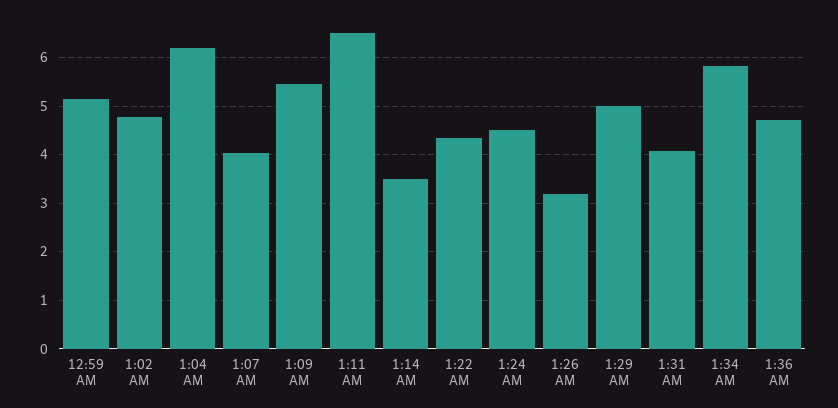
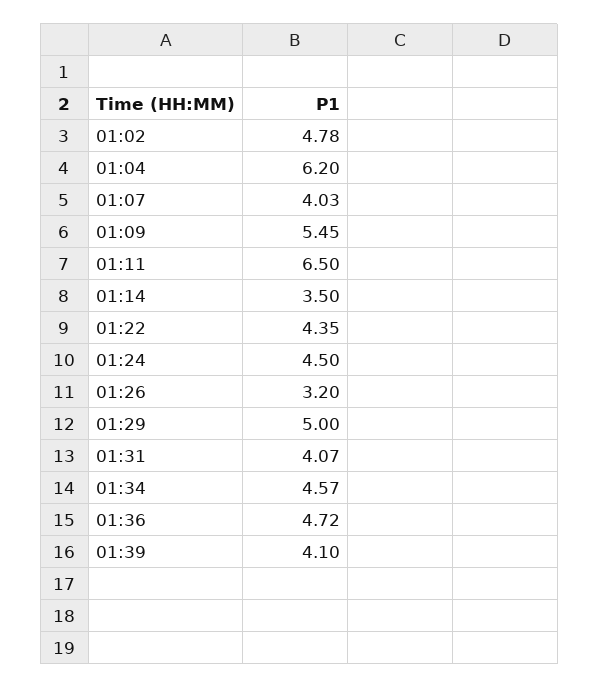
12:59 AM: 5.2 -> none
1:34 AM: 5.8 -> 4.57
01:39: none -> 4.1

